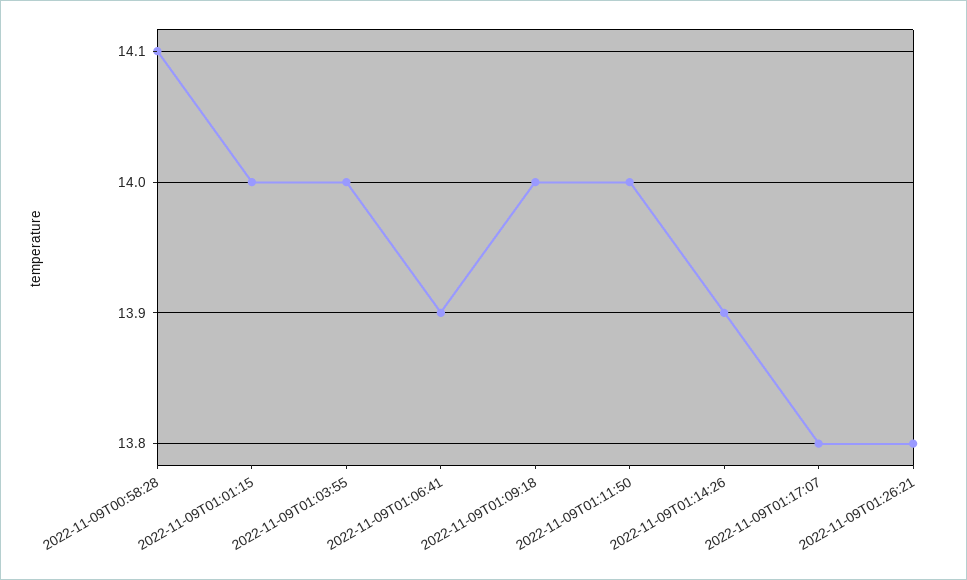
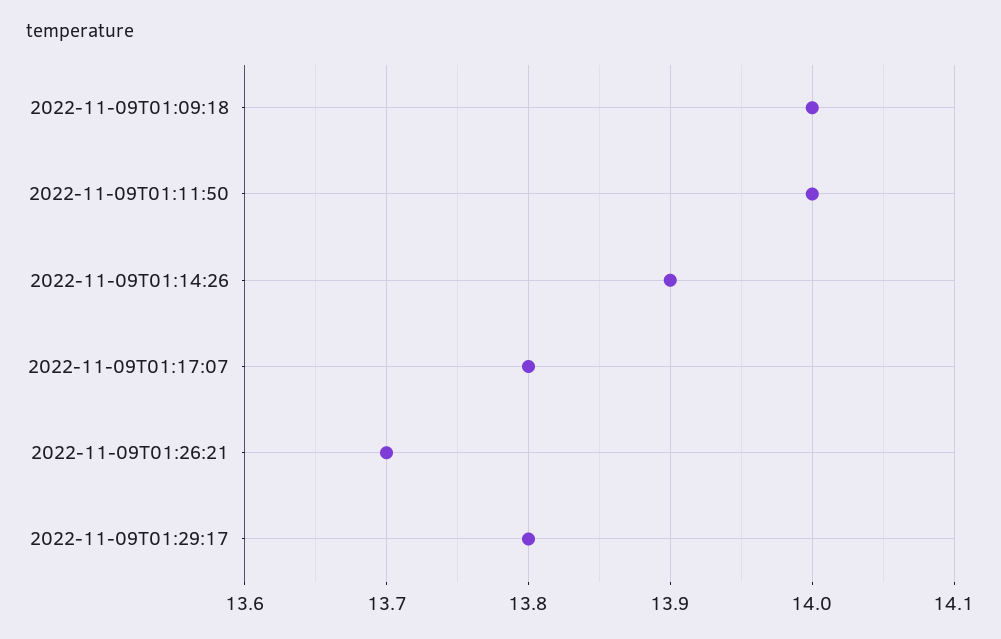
2022-11-09T00:58:28: 14.1 -> none
2022-11-09T01:01:15: 14 -> none
2022-11-09T01:03:55: 14 -> none
2022-11-09T01:06:41: 13.9 -> none
2022-11-09T01:26:21: 13.8 -> 13.7
2022-11-09T01:29:17: none -> 13.8

